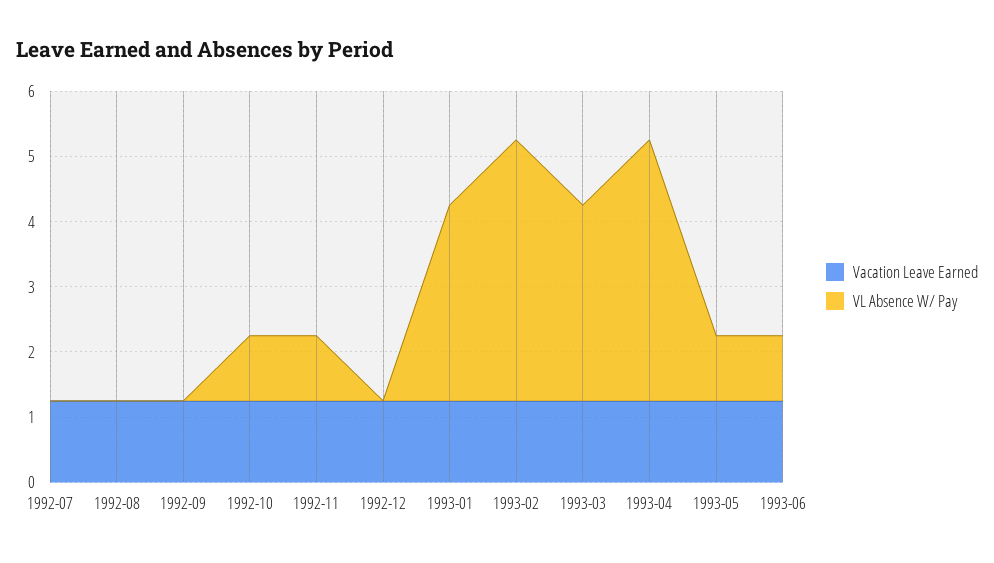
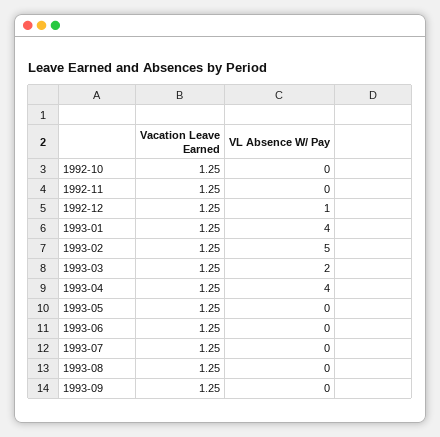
Vacation Leave Earned, 1992-07: 1.2 -> none
VL Absence W/ Pay, 1992-07: 0 -> none
Vacation Leave Earned, 1992-08: 1.2 -> none
VL Absence W/ Pay, 1992-08: 0 -> none
Vacation Leave Earned, 1992-09: 1.2 -> none
VL Absence W/ Pay, 1992-09: 0 -> none
VL Absence W/ Pay, 1992-10: 1 -> 0
VL Absence W/ Pay, 1992-11: 1 -> 0
VL Absence W/ Pay, 1992-12: 0 -> 1
VL Absence W/ Pay, 1993-01: 3 -> 4
VL Absence W/ Pay, 1993-02: 4 -> 5
VL Absence W/ Pay, 1993-03: 3 -> 2
VL Absence W/ Pay, 1993-05: 1 -> 0
VL Absence W/ Pay, 1993-06: 1 -> 0
Vacation Leave Earned, 1993-07: none -> 1.25
VL Absence W/ Pay, 1993-07: none -> 0
Vacation Leave Earned, 1993-08: none -> 1.25
VL Absence W/ Pay, 1993-08: none -> 0
Vacation Leave Earned, 1993-09: none -> 1.25
VL Absence W/ Pay, 1993-09: none -> 0

